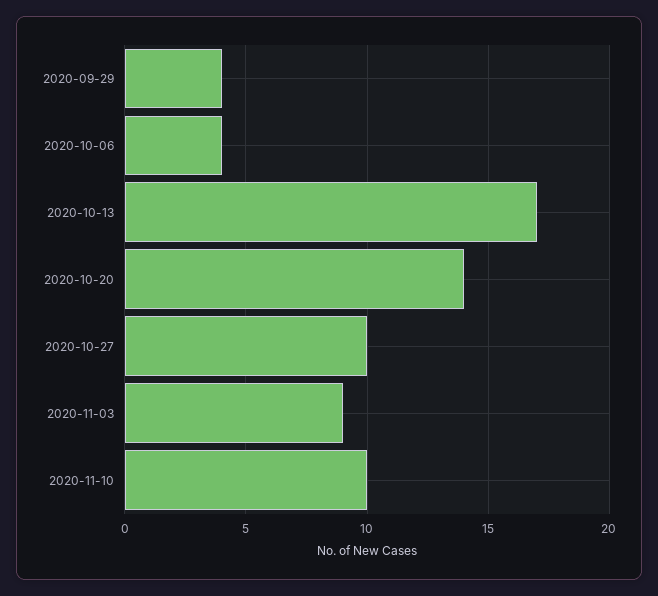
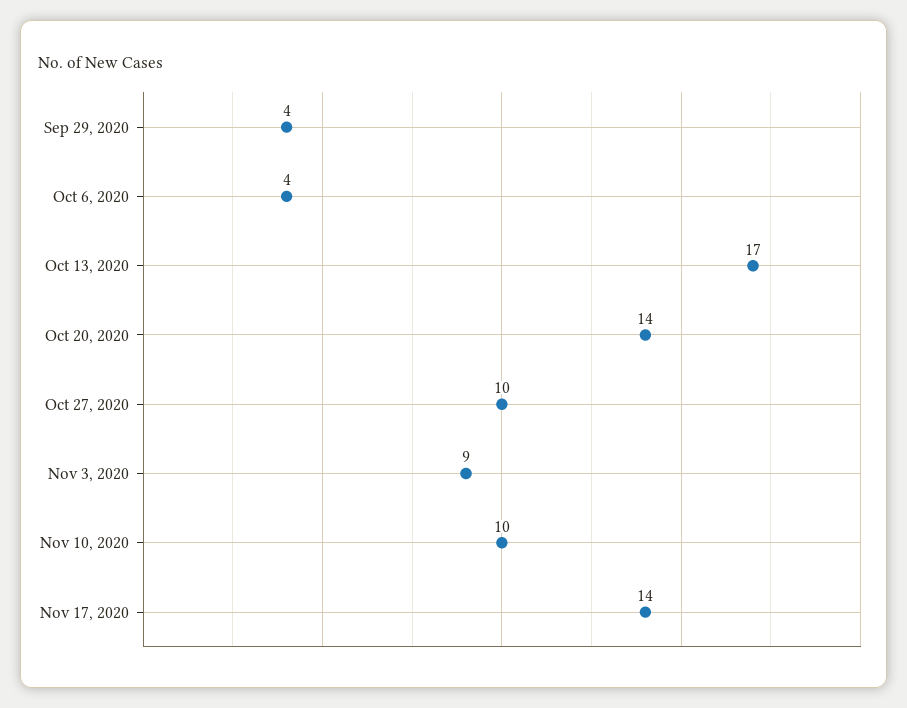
Nov 17, 2020: none -> 14

